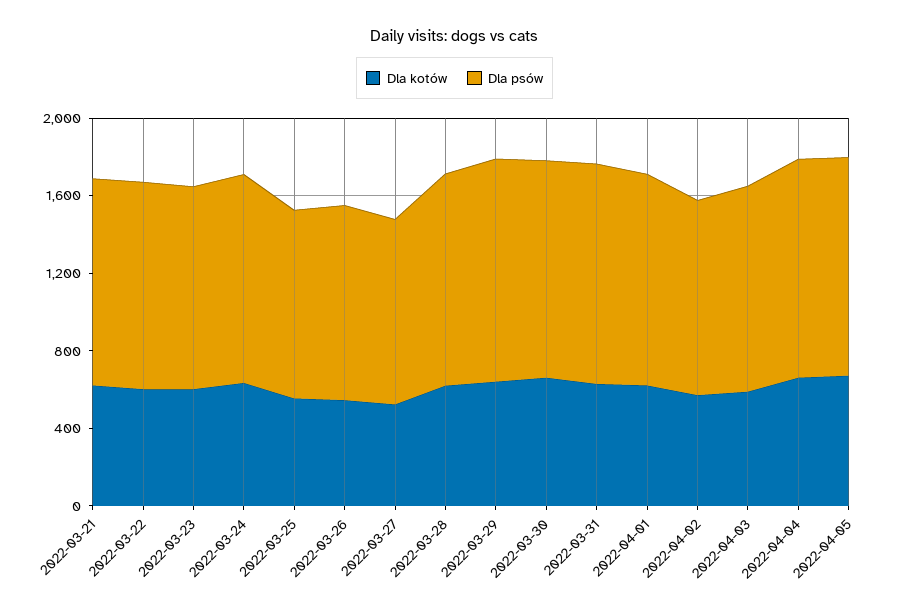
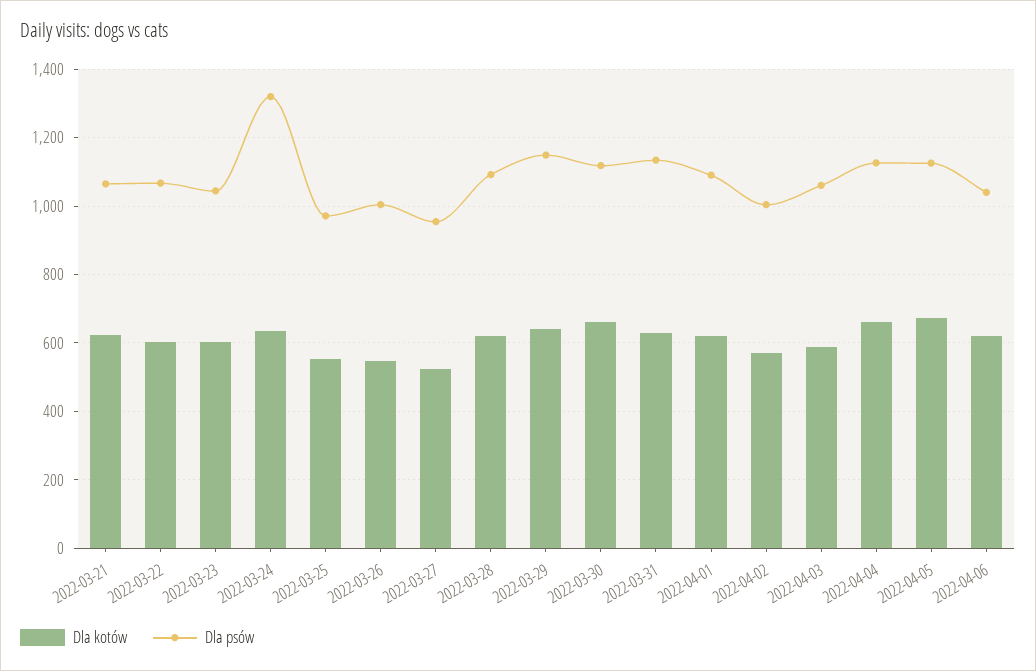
Dla psów, 2022-03-24: 1100 -> 1320
Dla kotów, 2022-04-06: none -> 620
Dla psów, 2022-04-06: none -> 1040

